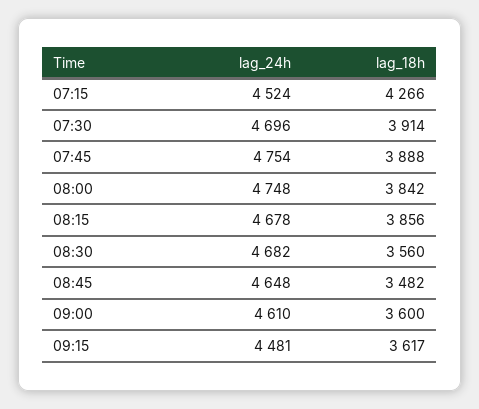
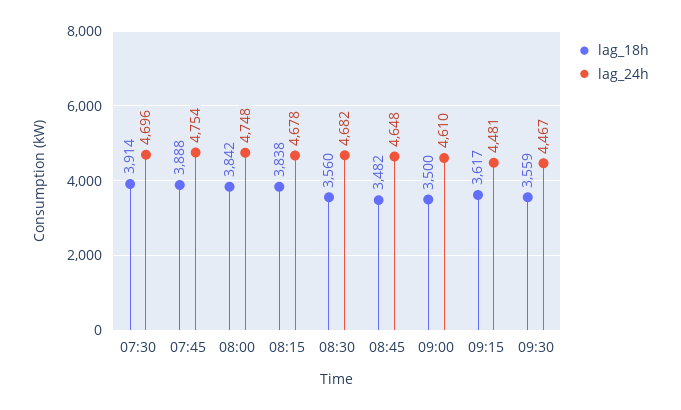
lag_24h, 07:15: 4524 -> none
lag_18h, 07:15: 4266 -> none
lag_18h, 08:15: 3856 -> 3838
lag_18h, 09:00: 3600 -> 3500
lag_18h, 09:30: none -> 3559
lag_24h, 09:30: none -> 4467

